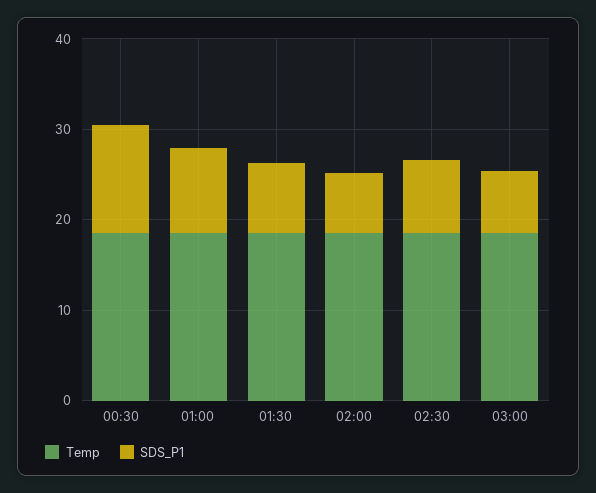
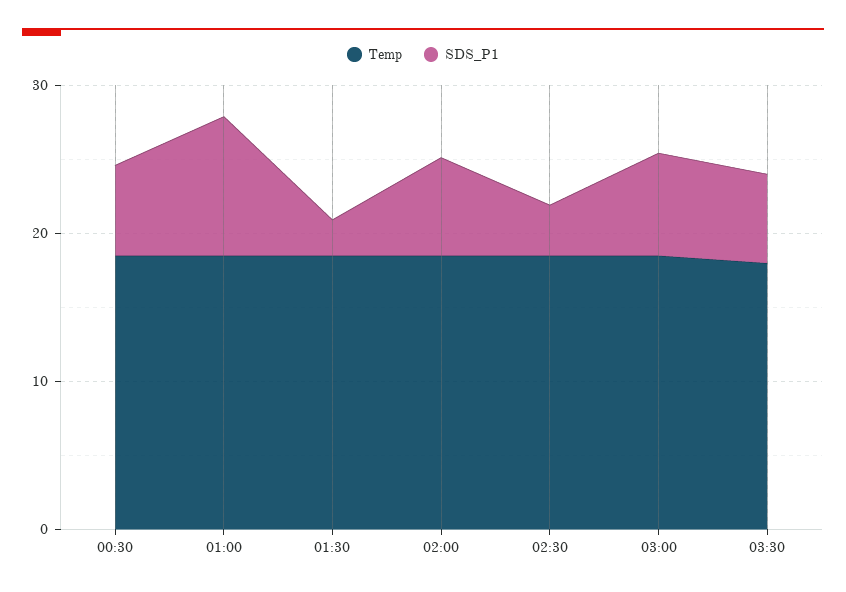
SDS_P1, 00:30: 12 -> 6
SDS_P1, 01:30: 8 -> 2
SDS_P1, 02:30: 8 -> 4
Temp, 03:30: none -> 18
SDS_P1, 03:30: none -> 6

